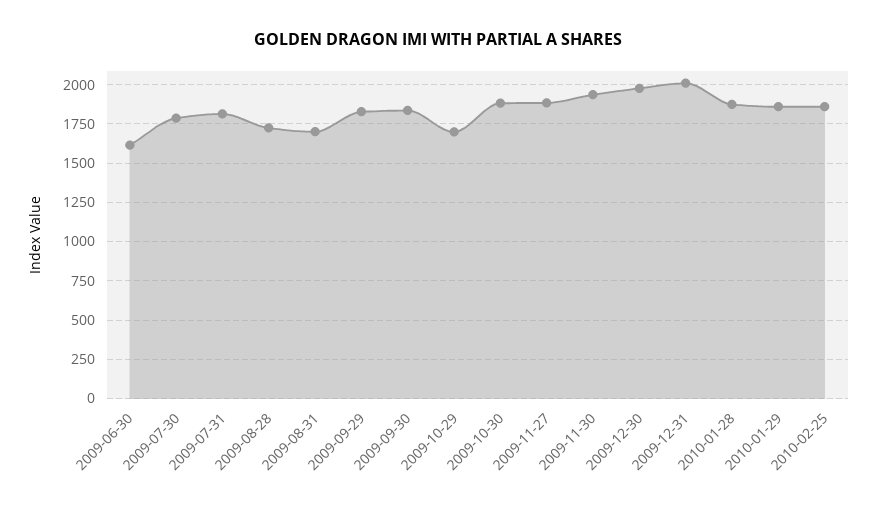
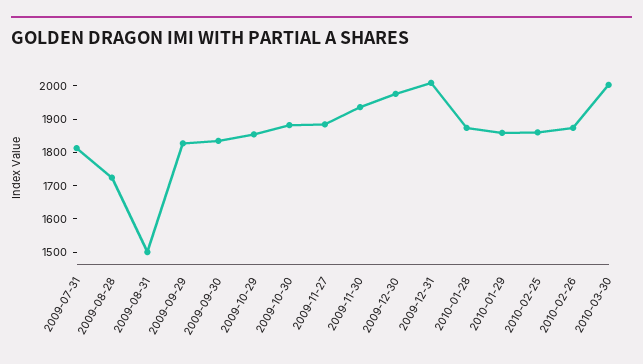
2009-06-30: 1600 -> none
2009-07-30: 1800 -> none
2009-08-31: 1700 -> 1500
2009-10-29: 1700 -> 1850
2010-02-26: none -> 1875
2010-03-30: none -> 2000

